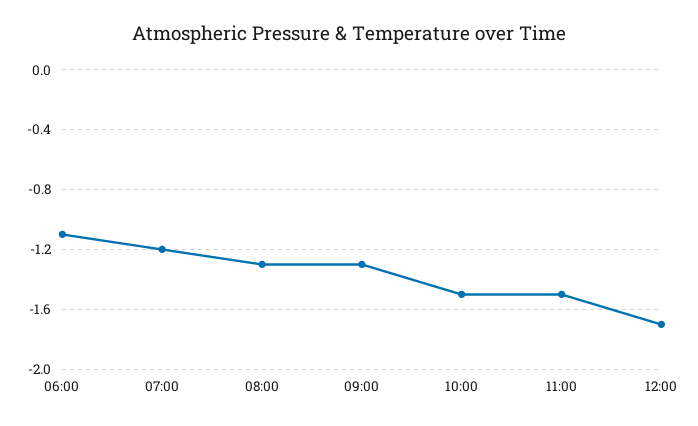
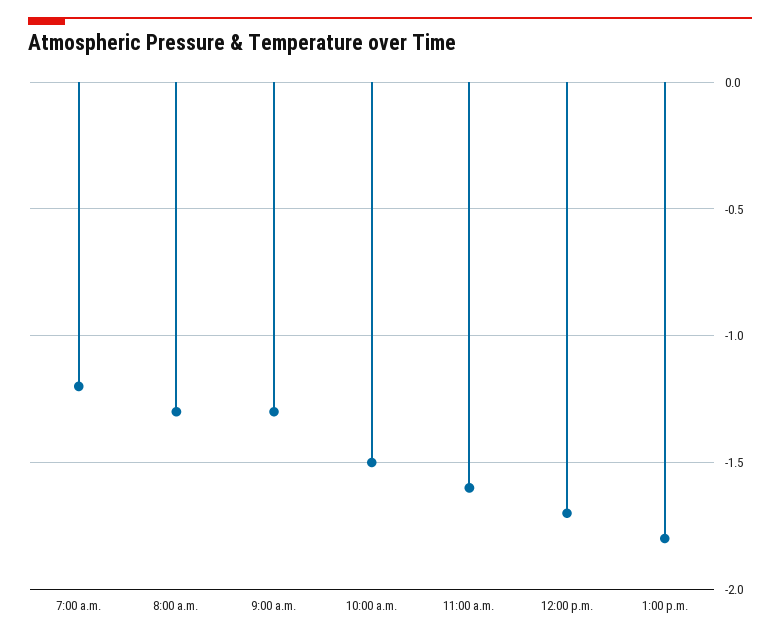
06:00: -1.1 -> none
11:00: -1.5 -> -1.6
1:00 p.m.: none -> -1.8

